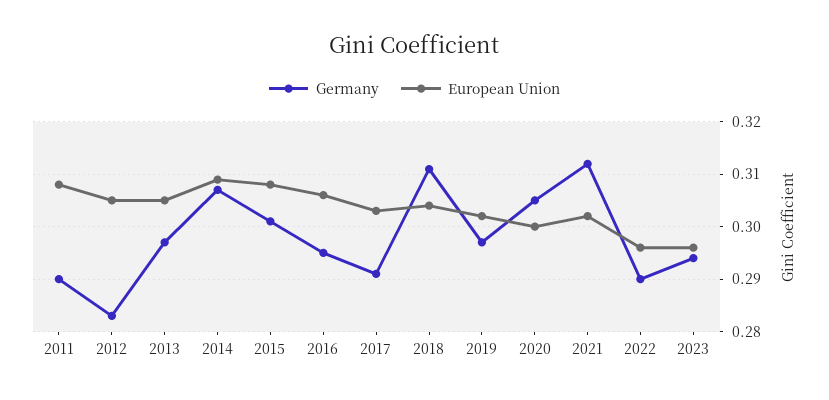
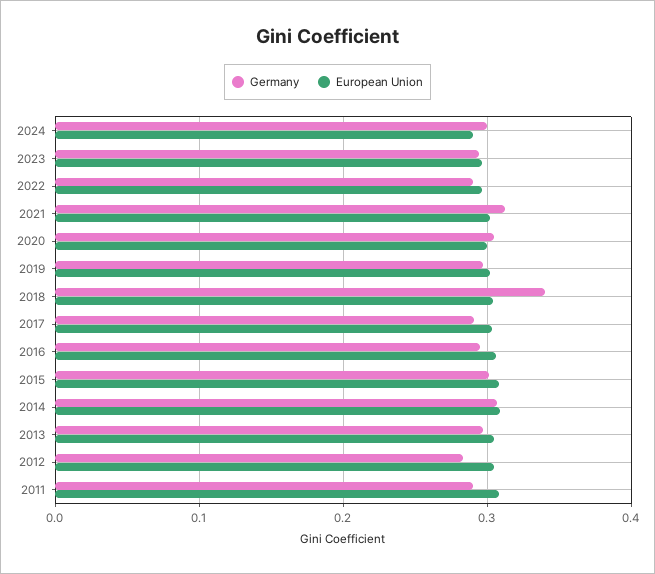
Germany, 2018: 0.31 -> 0.34
Germany, 2024: none -> 0.3
European Union, 2024: none -> 0.29

